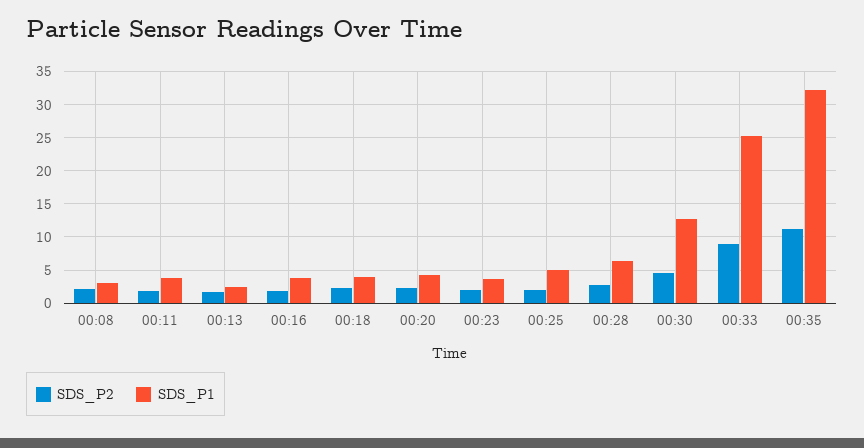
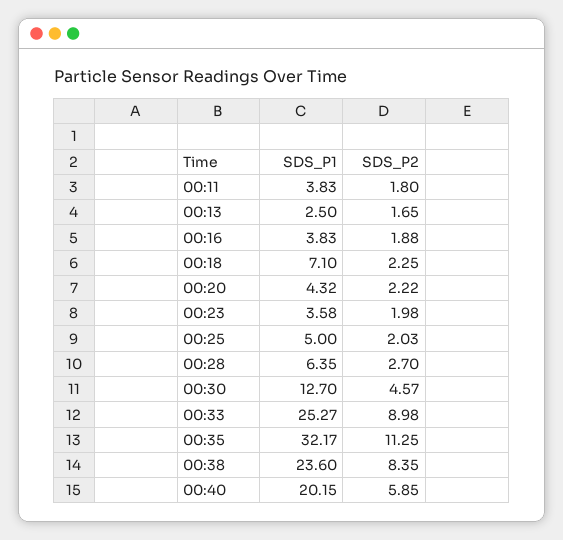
SDS_P2, 00:08: 2 -> none
SDS_P1, 00:08: 3 -> none
SDS_P1, 00:18: 4 -> 7.1
SDS_P1, 00:38: none -> 23.6
SDS_P2, 00:38: none -> 8.35
SDS_P1, 00:40: none -> 20.15
SDS_P2, 00:40: none -> 5.85

